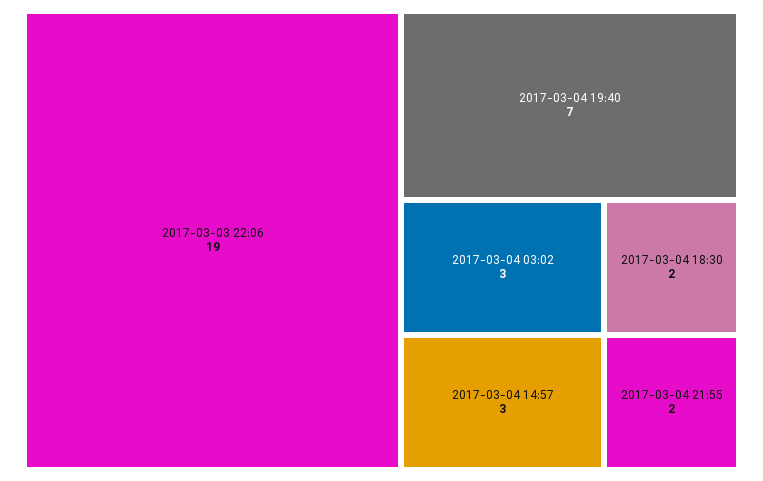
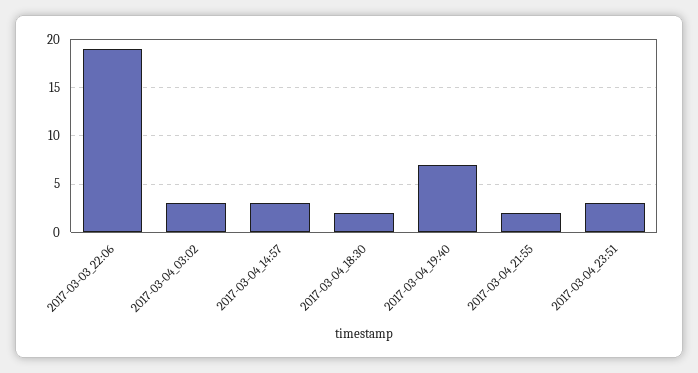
2017-03-04_23:51: none -> 3

